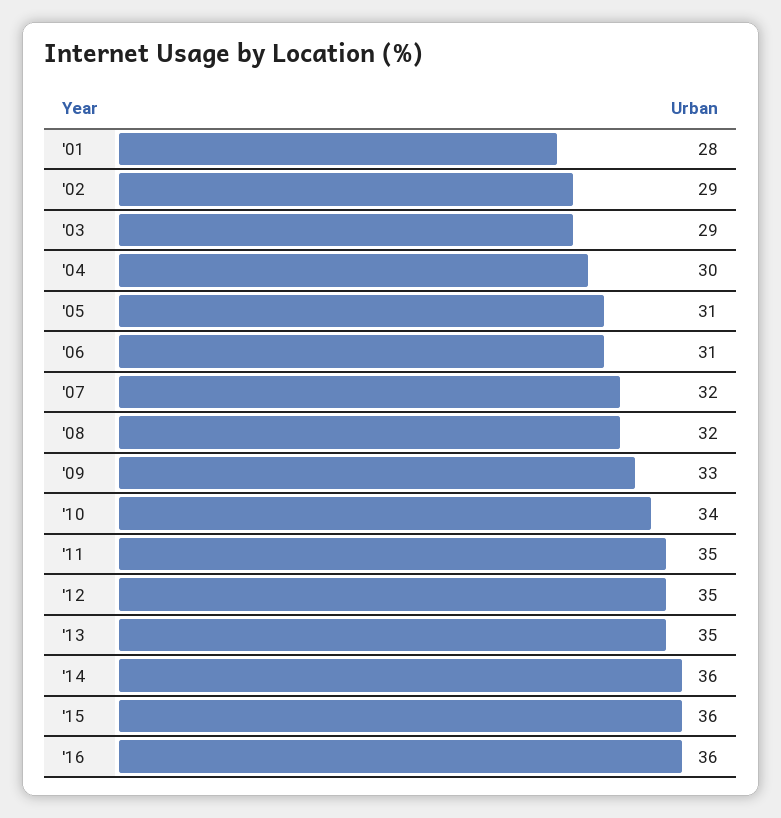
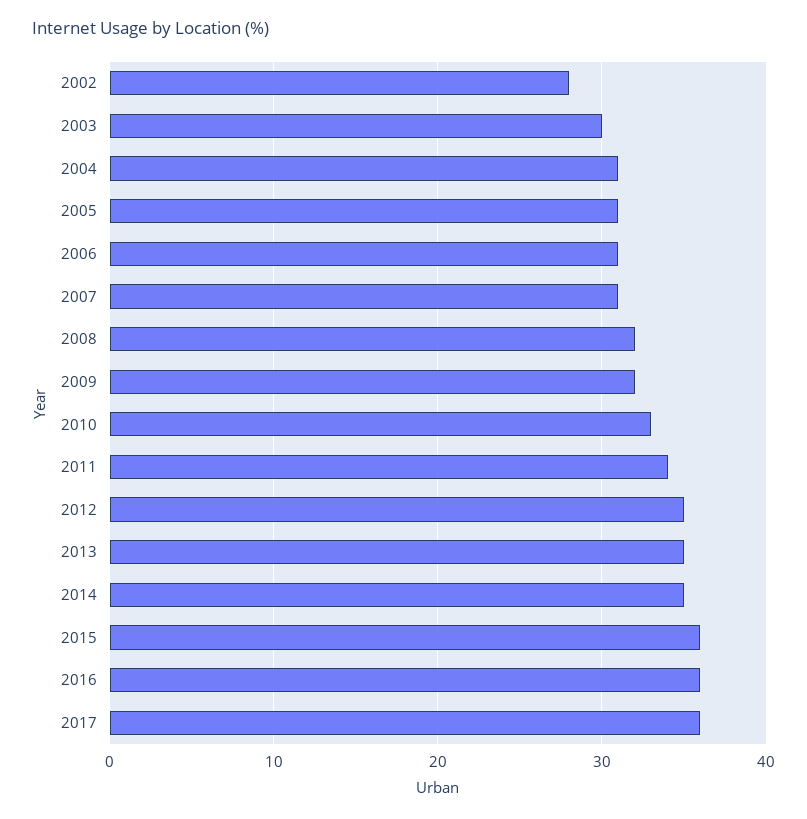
'01: 28 -> none
'02: 29 -> 28
'03: 29 -> 30
'04: 30 -> 31
'07: 32 -> 31
'09: 33 -> 32
'10: 34 -> 33
'11: 35 -> 34
'14: 36 -> 35
2017: none -> 36

